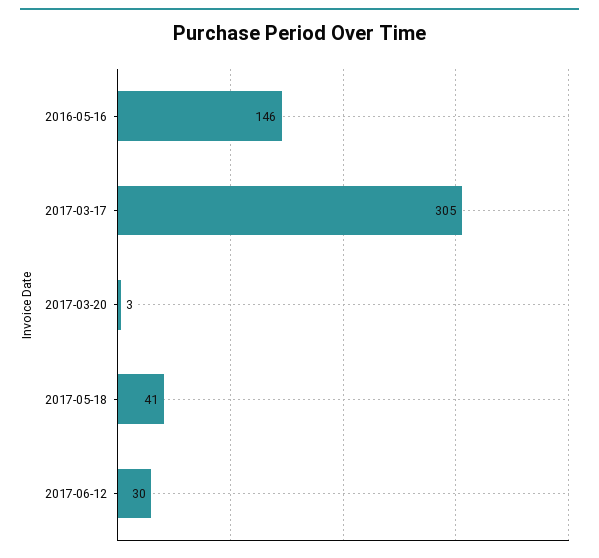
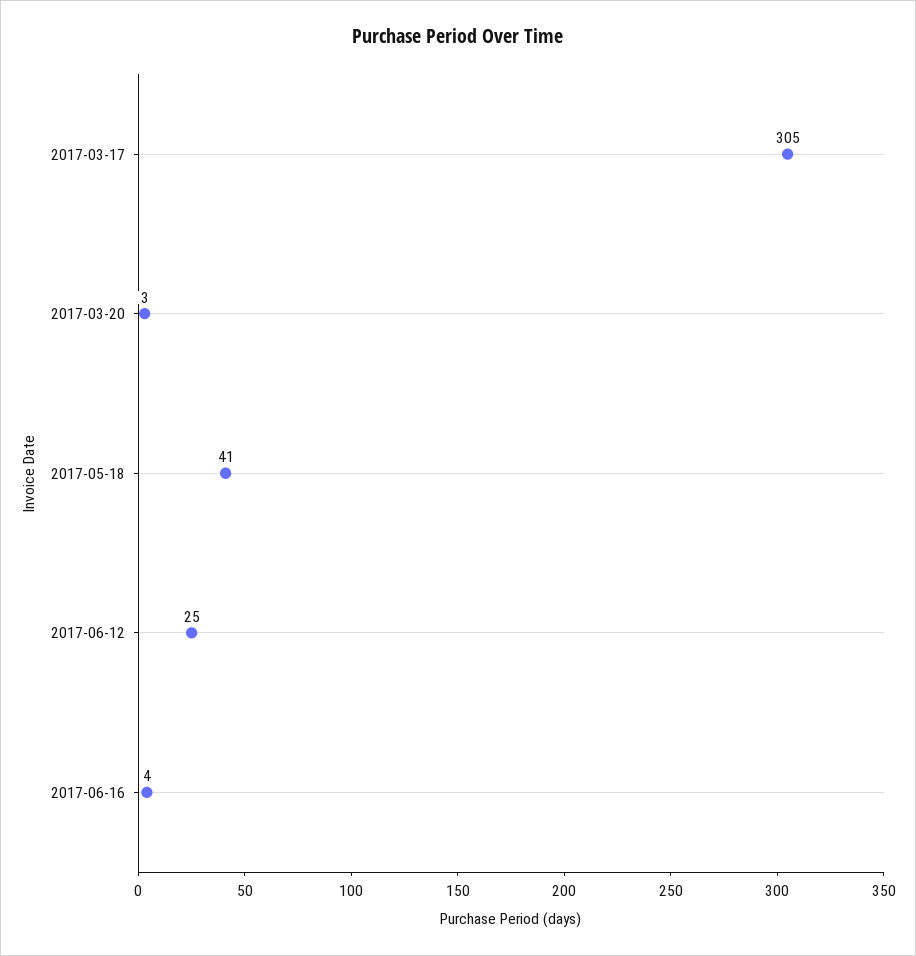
2016-05-16: 146 -> none
2017-06-12: 30 -> 25
2017-06-16: none -> 4

